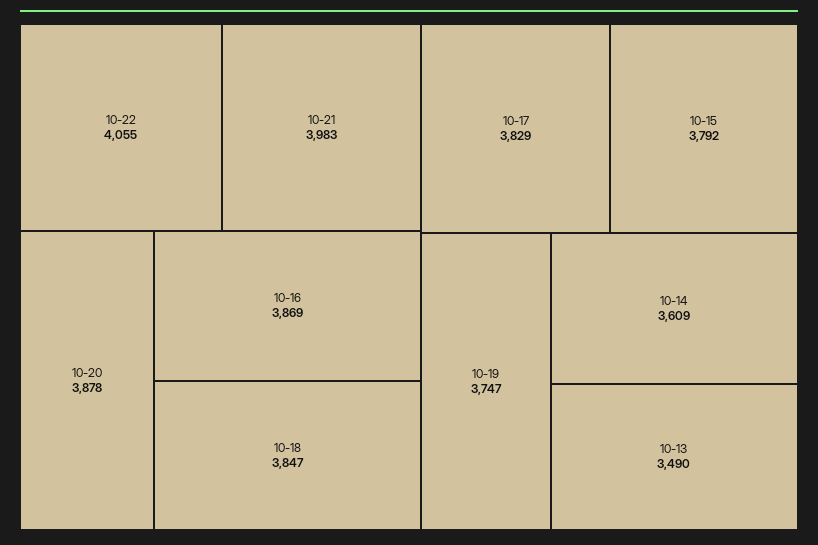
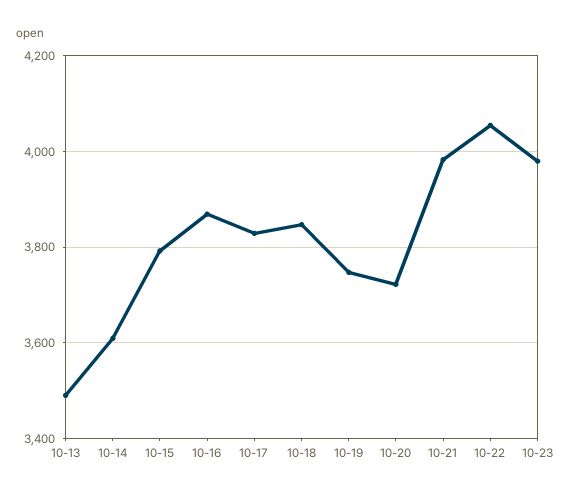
10-20: 3878 -> 3720
10-23: none -> 3980

